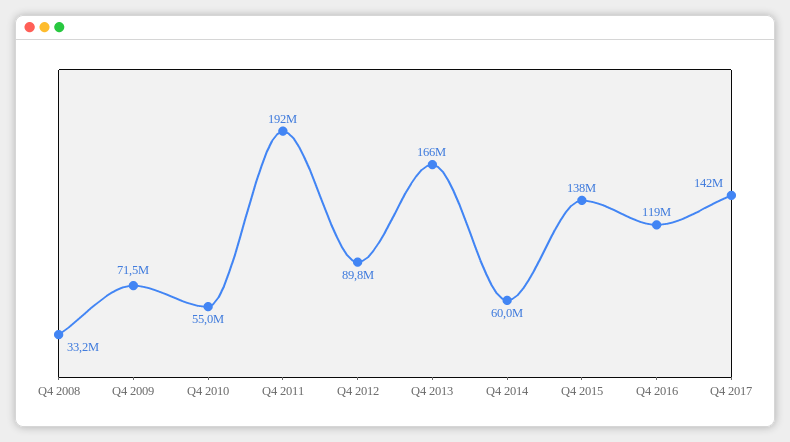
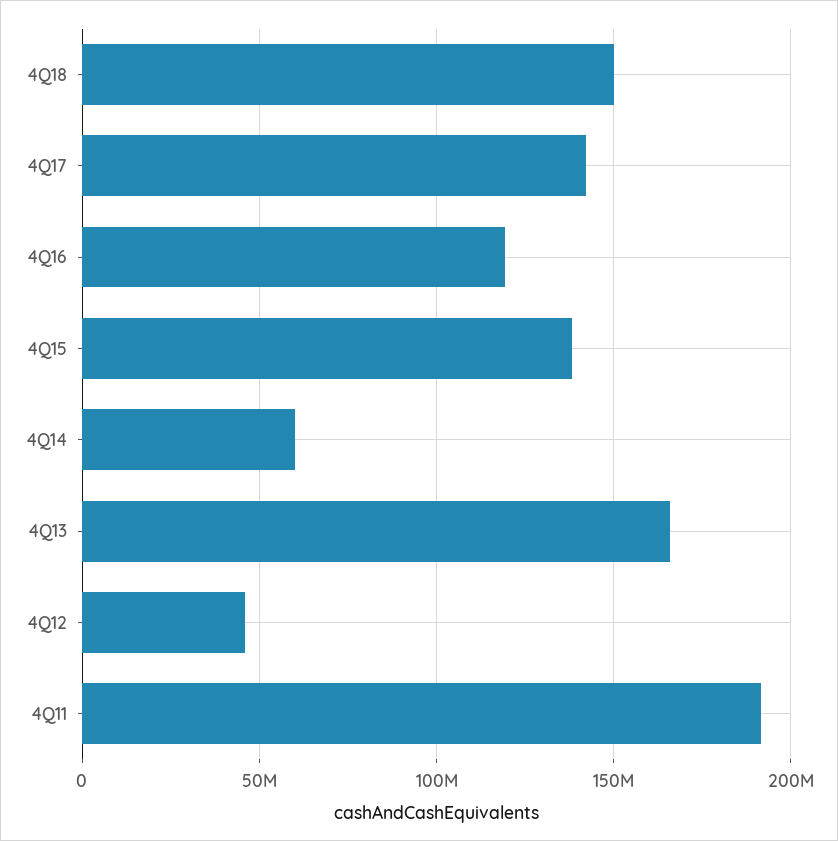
Q4 2008: 33200000 -> none
Q4 2009: 71500000 -> none
Q4 2010: 55000000 -> none
Q4 2012: 89800000 -> 45000000
4Q18: none -> 150000000

